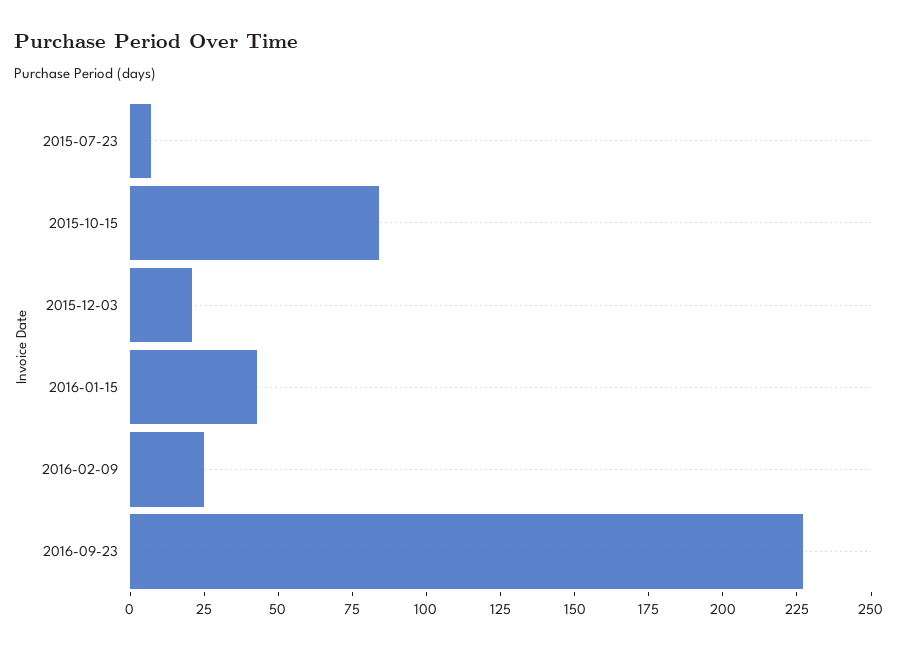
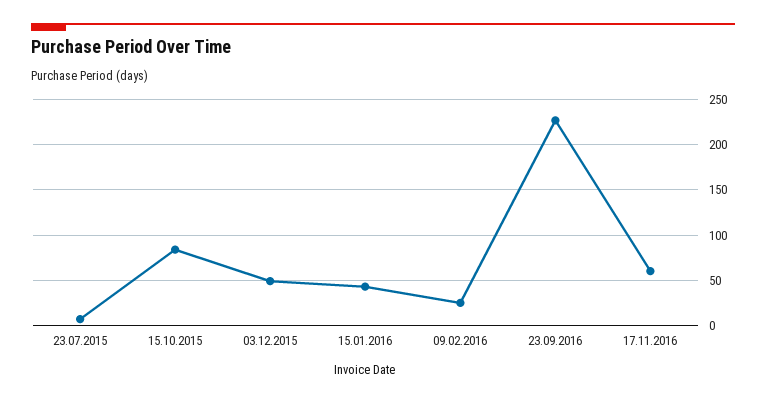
2015-12-03: 20 -> 50
17.11.2016: none -> 60

